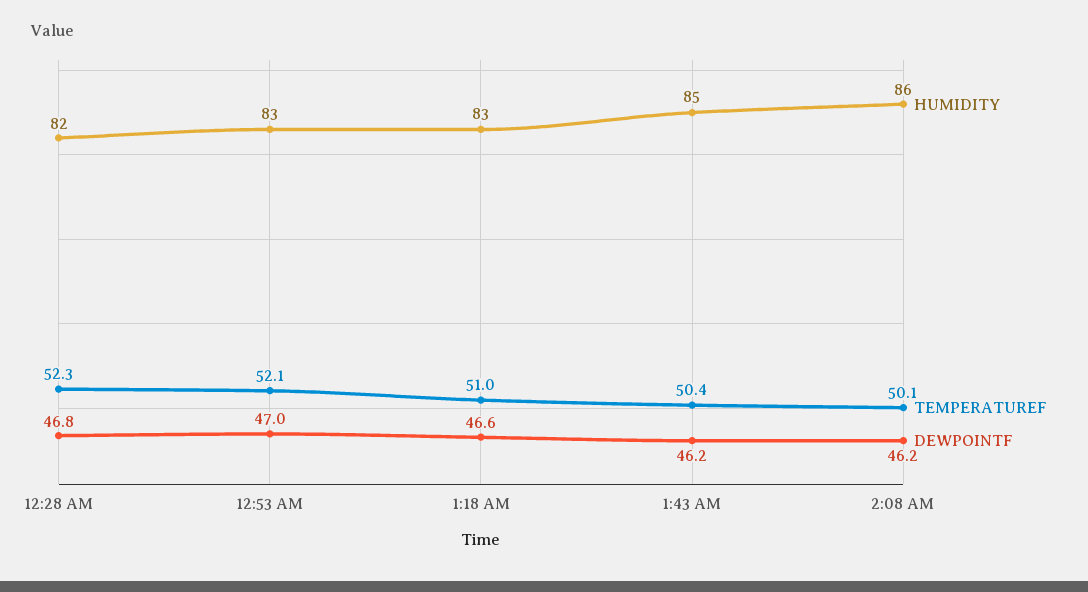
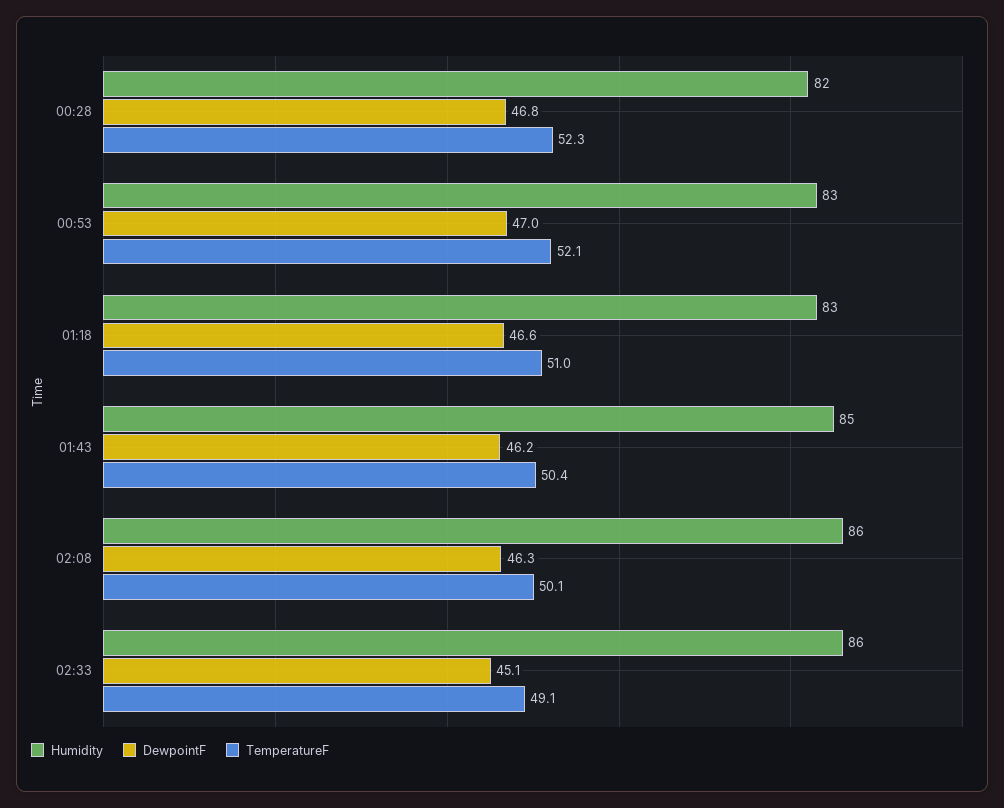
DEWPOINTF, 2:08 AM: 46.2 -> 46.3
HUMIDITY, 02:33: none -> 86
DEWPOINTF, 02:33: none -> 45.1
TEMPERATUREF, 02:33: none -> 49.1

